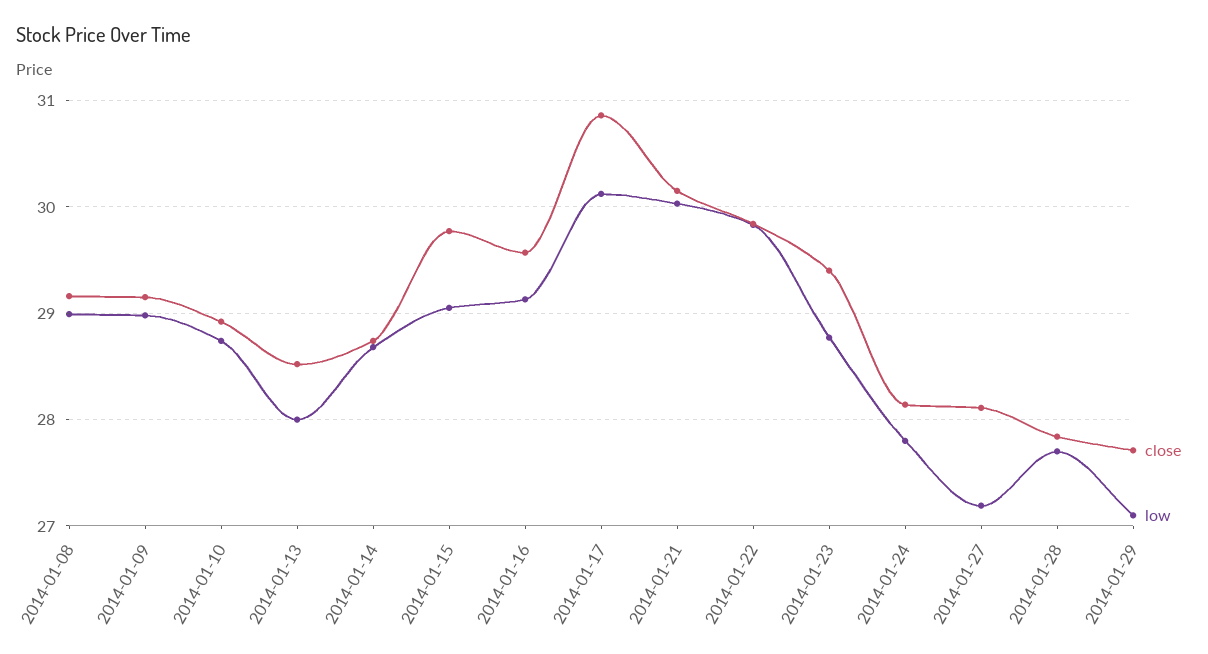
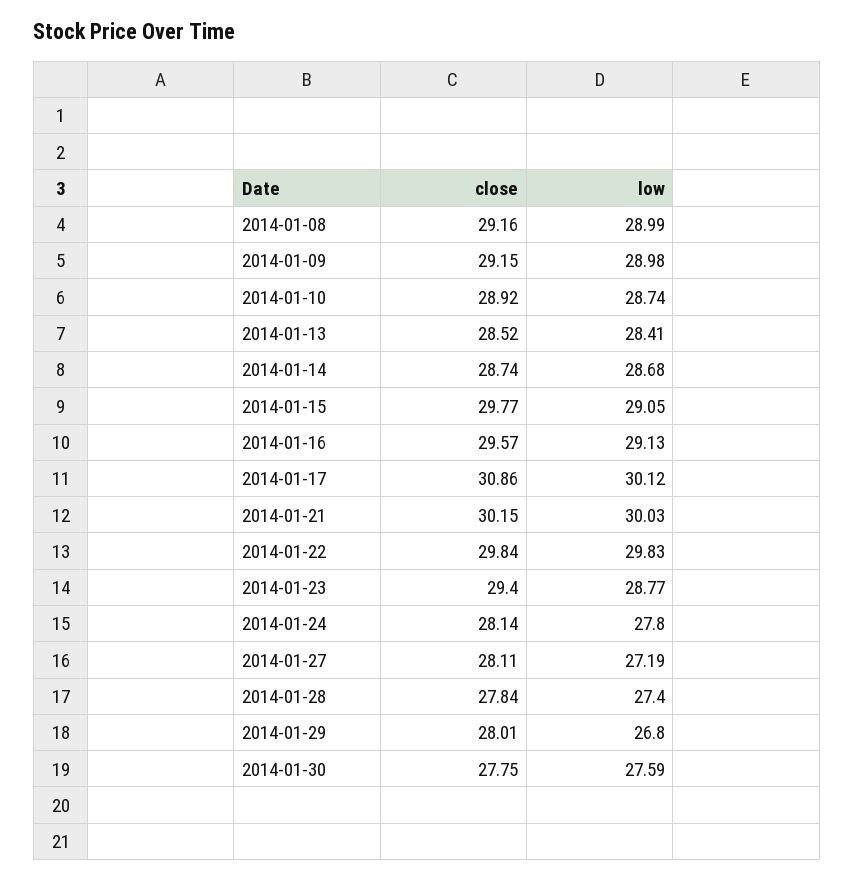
low, 2014-01-13: 28 -> 28.41
low, 2014-01-28: 27.7 -> 27.4
close, 2014-01-29: 27.7 -> 28.01
low, 2014-01-29: 27.1 -> 26.8
close, 2014-01-30: none -> 27.75
low, 2014-01-30: none -> 27.59

